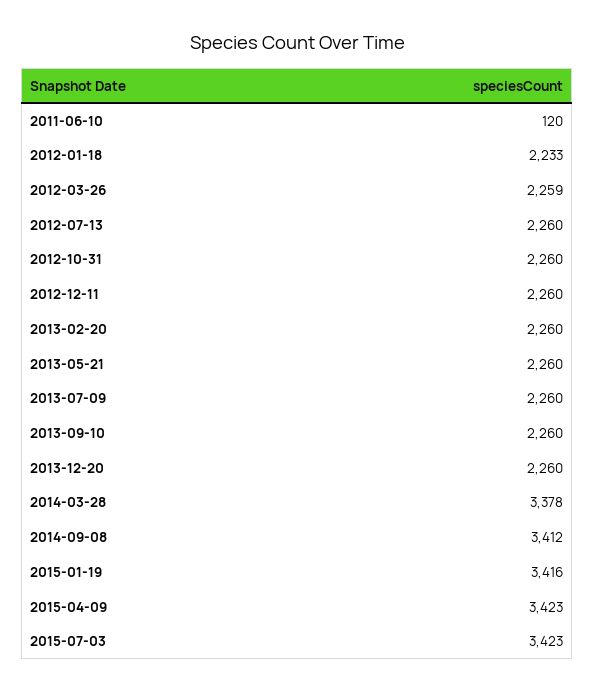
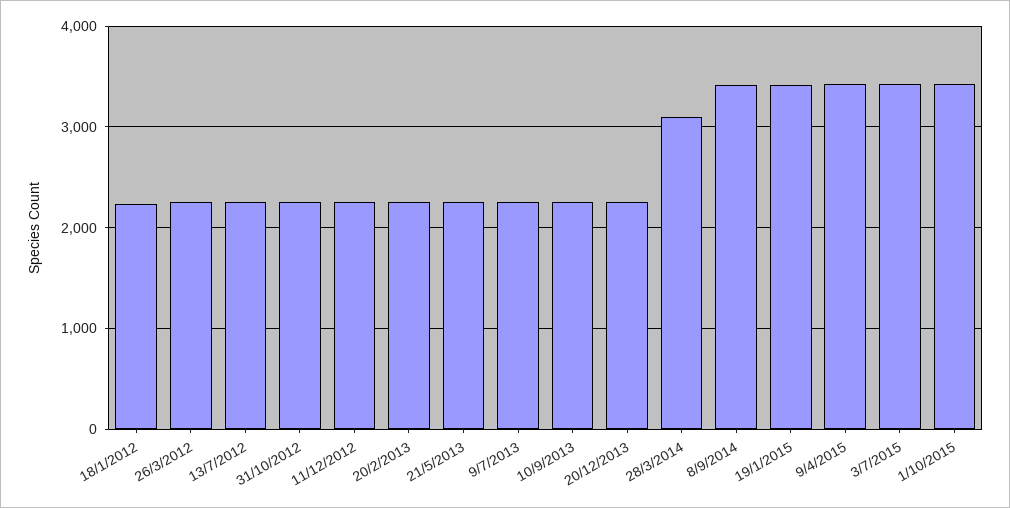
2011-06-10: 120 -> none
2014-03-28: 3378 -> 3100
1/10/2015: none -> 3400

